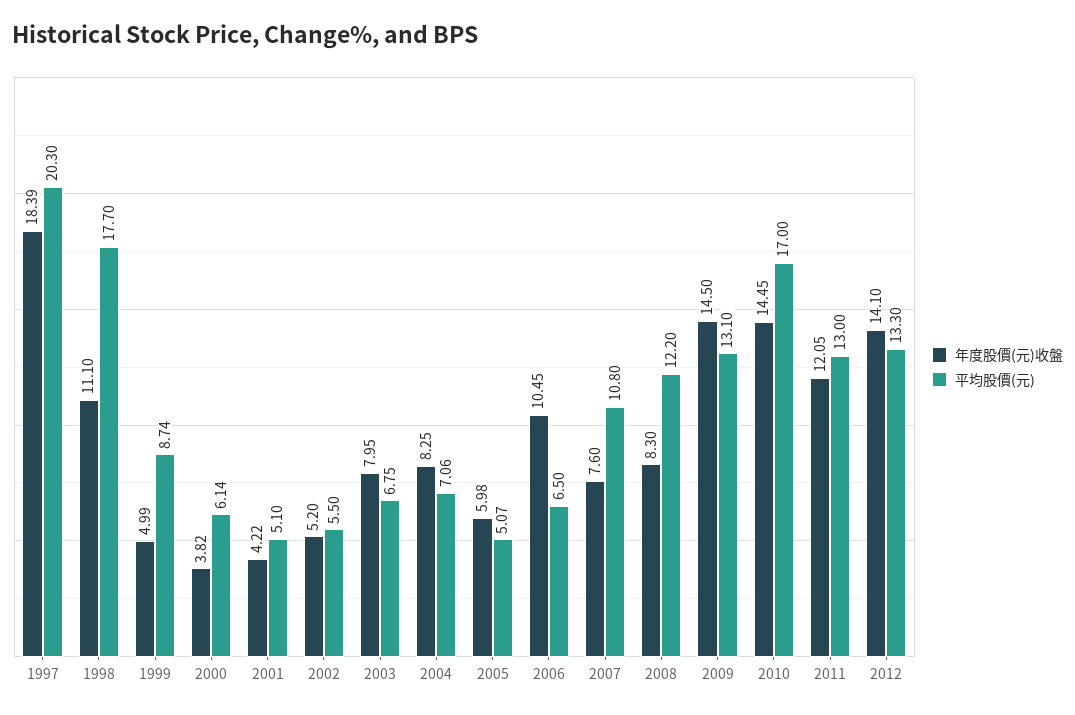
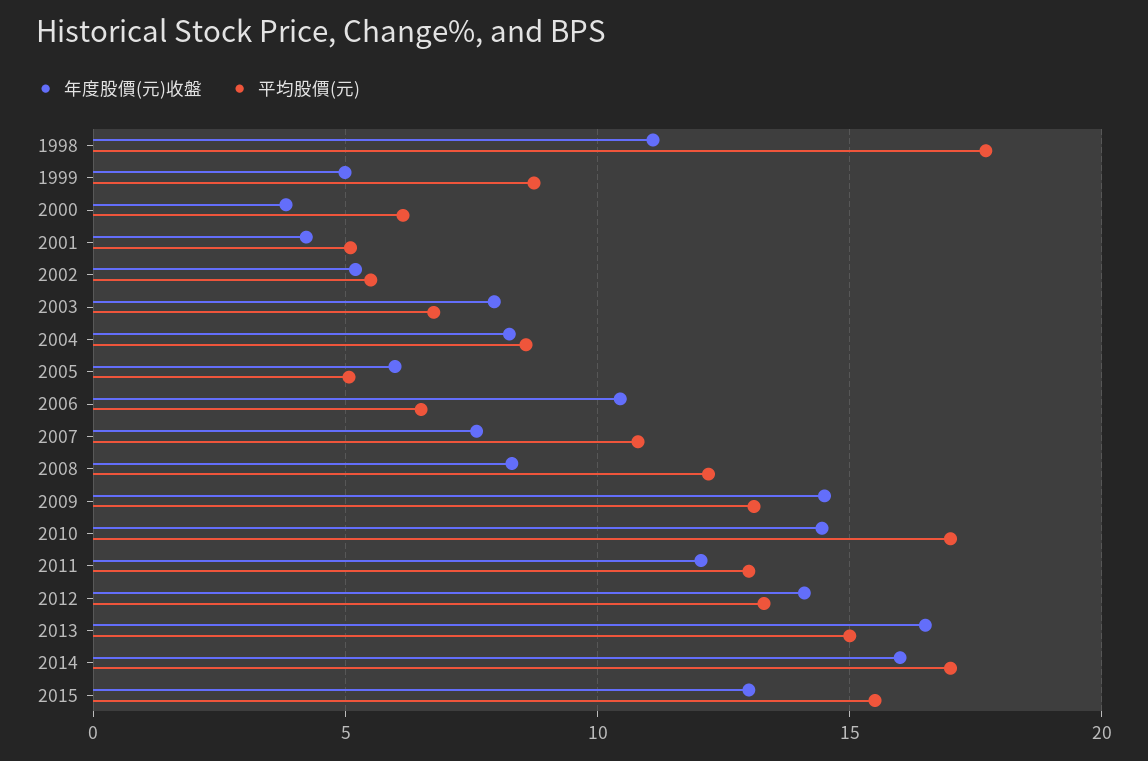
年度股價(元)收盤, 1997: 18.39 -> none
平均股價(元), 1997: 20.3 -> none
平均股價(元), 2004: 7.06 -> 8.5
年度股價(元)收盤, 2013: none -> 16.5
平均股價(元), 2013: none -> 15
年度股價(元)收盤, 2014: none -> 16
平均股價(元), 2014: none -> 17
年度股價(元)收盤, 2015: none -> 13
平均股價(元), 2015: none -> 15.5

